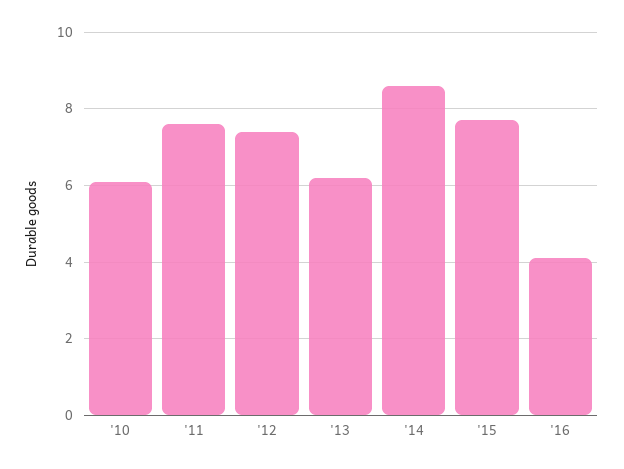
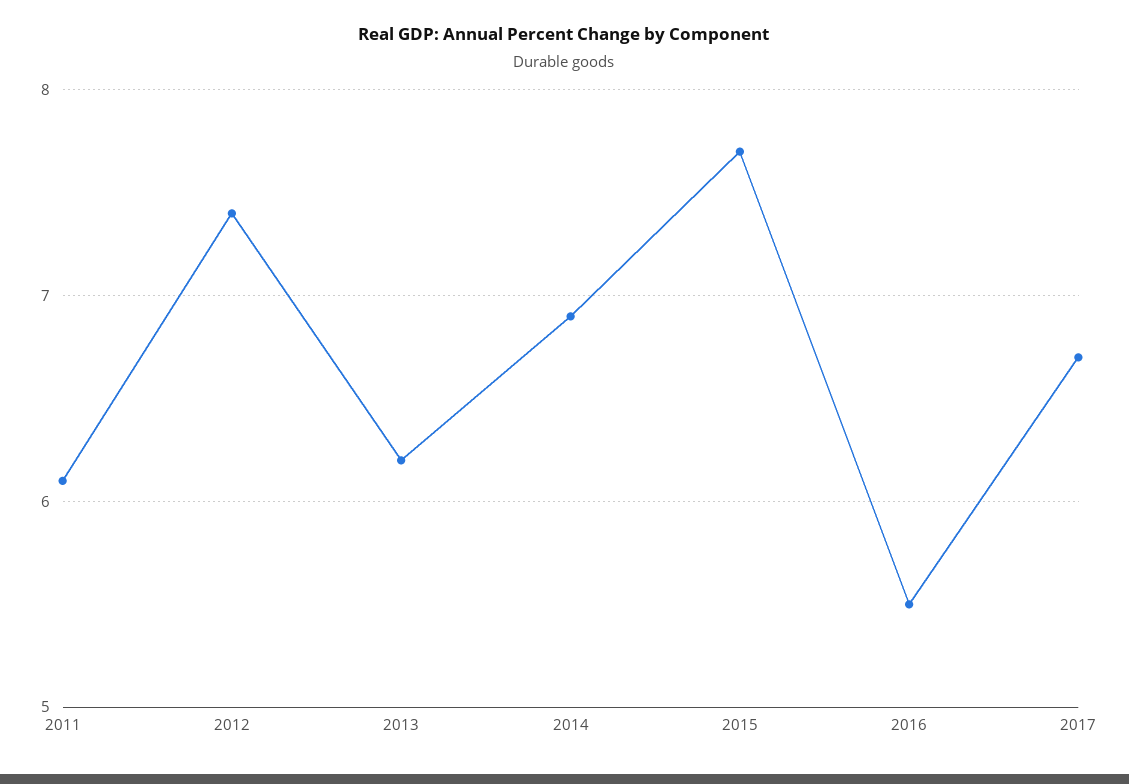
'10: 6 -> none
'11: 7.5 -> 6.1
'14: 8.5 -> 6.9
'16: 4 -> 5.5
2017: none -> 6.7

